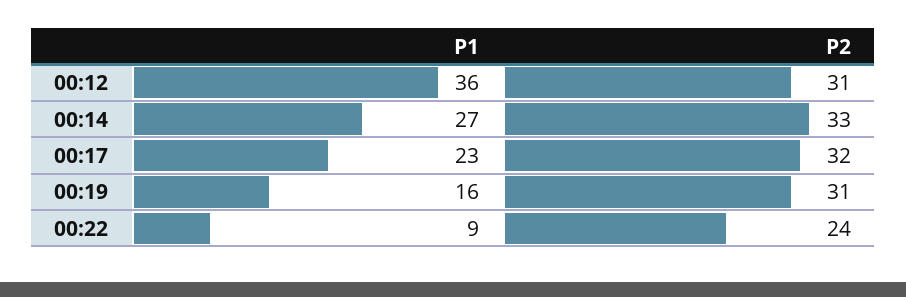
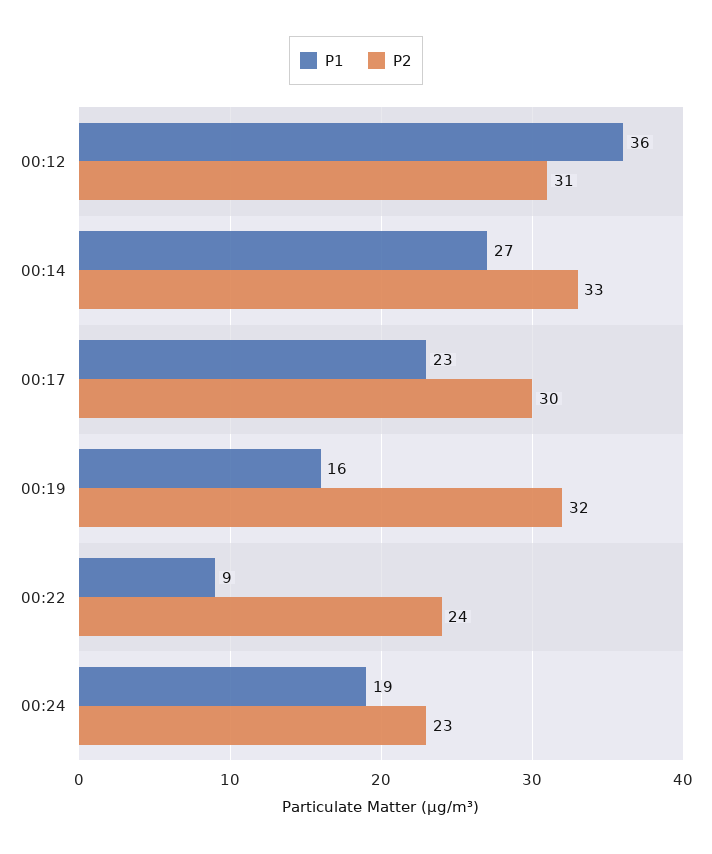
P2, 00:17: 32 -> 30
P2, 00:19: 31 -> 32
P1, 00:24: none -> 19
P2, 00:24: none -> 23

